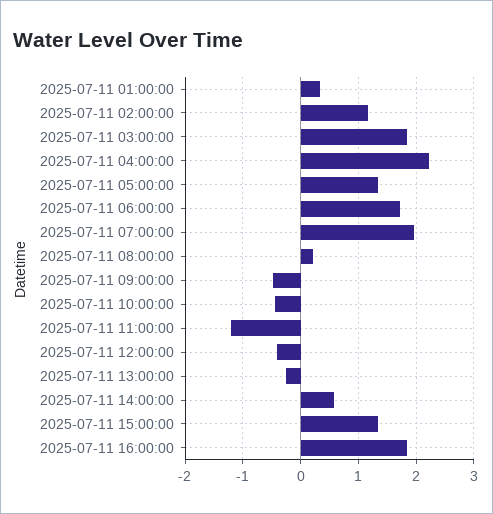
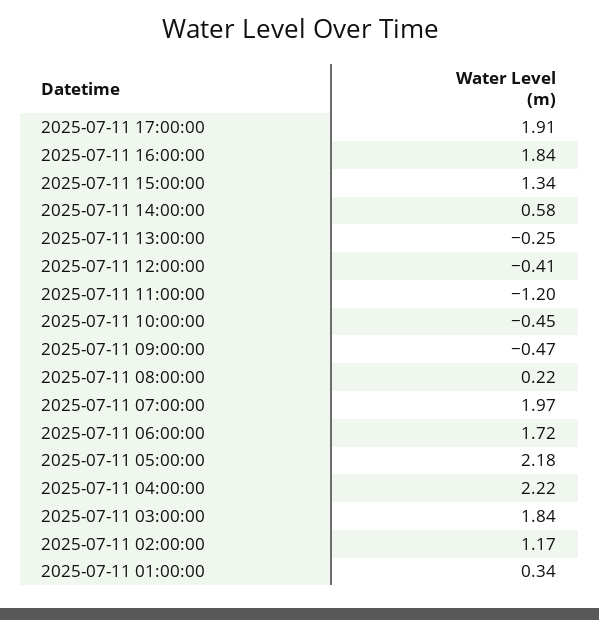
2025-07-11 05:00:00: 1.4 -> 2.18
2025-07-11 17:00:00: none -> 1.91

